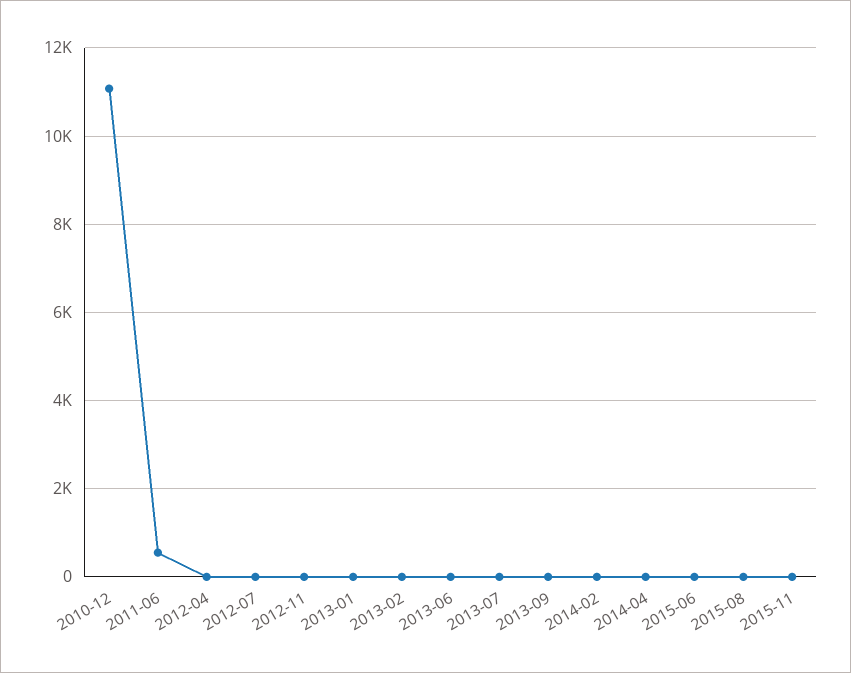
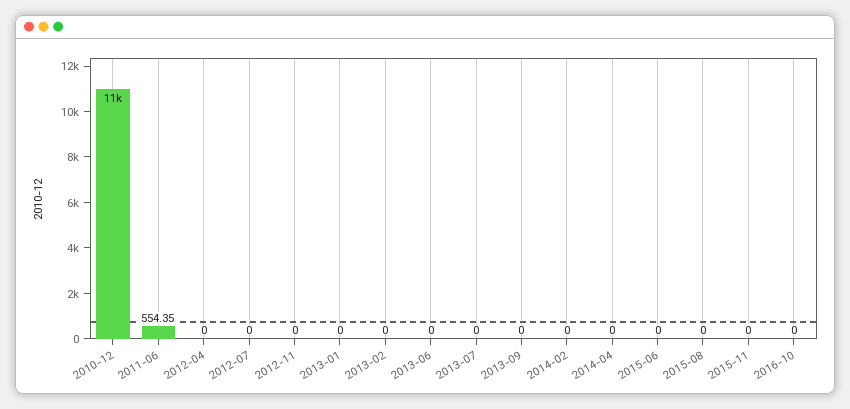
2016-10: none -> 0

